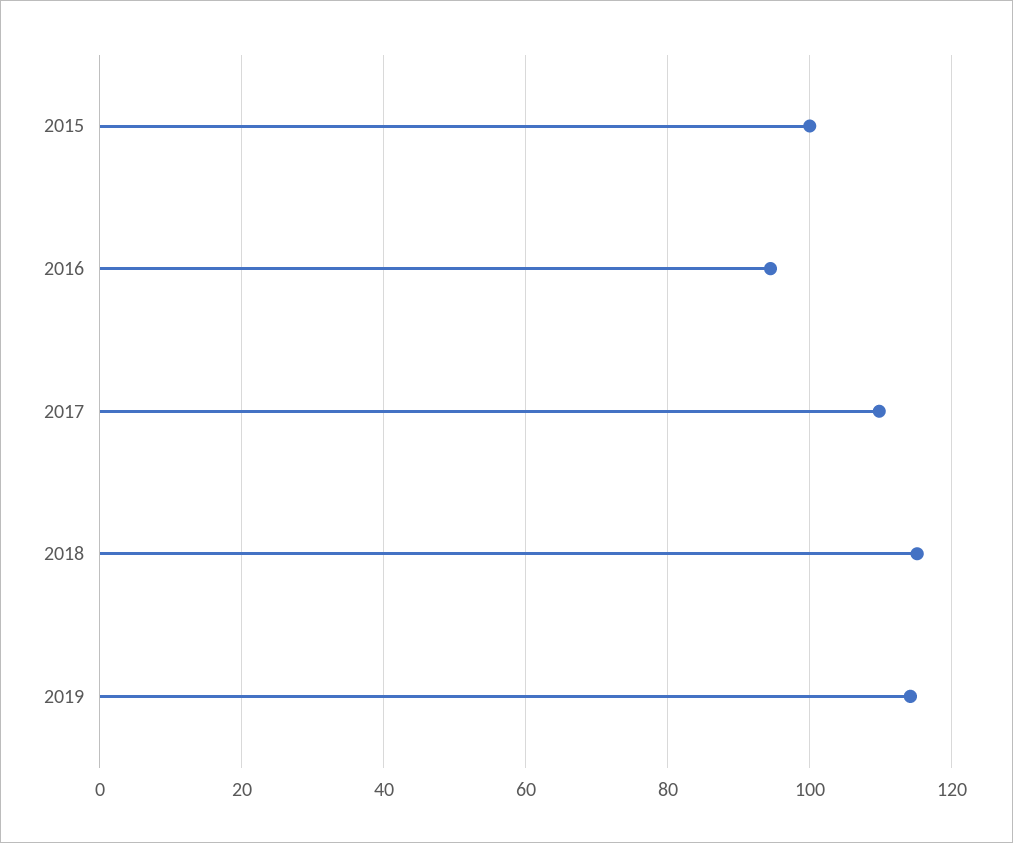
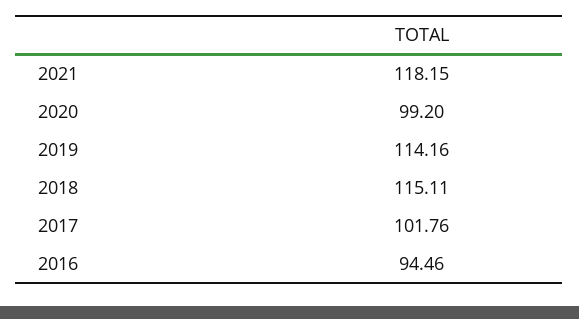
2015: 100 -> none
2017: 110 -> 101.76
2021: none -> 118.15
2020: none -> 99.2

